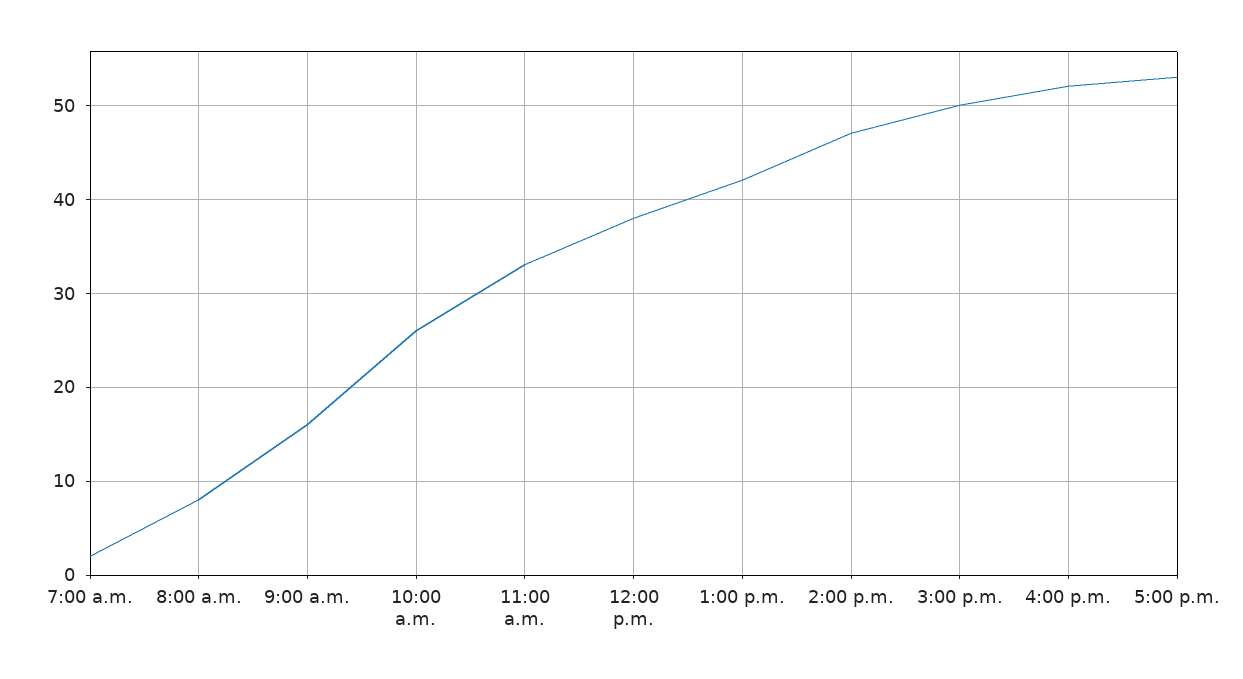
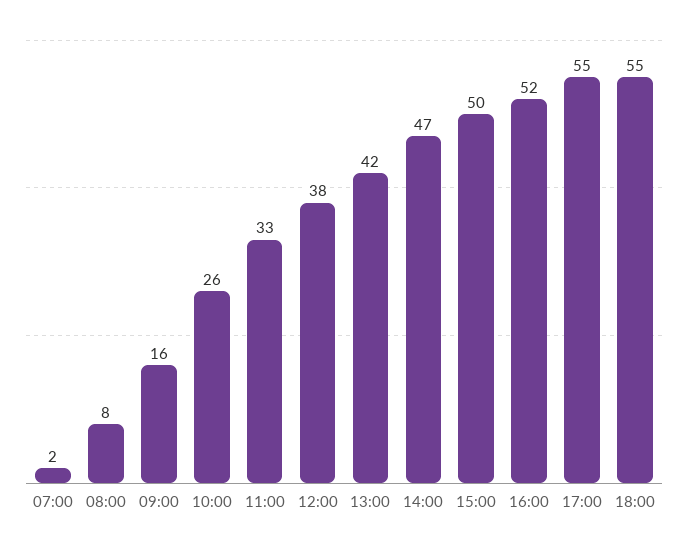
5:00 p.m.: 53 -> 55
18:00: none -> 55

